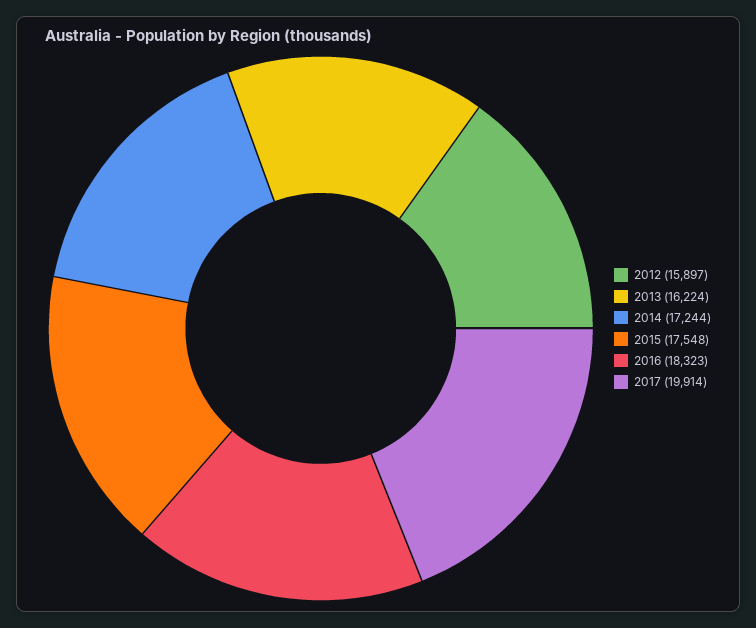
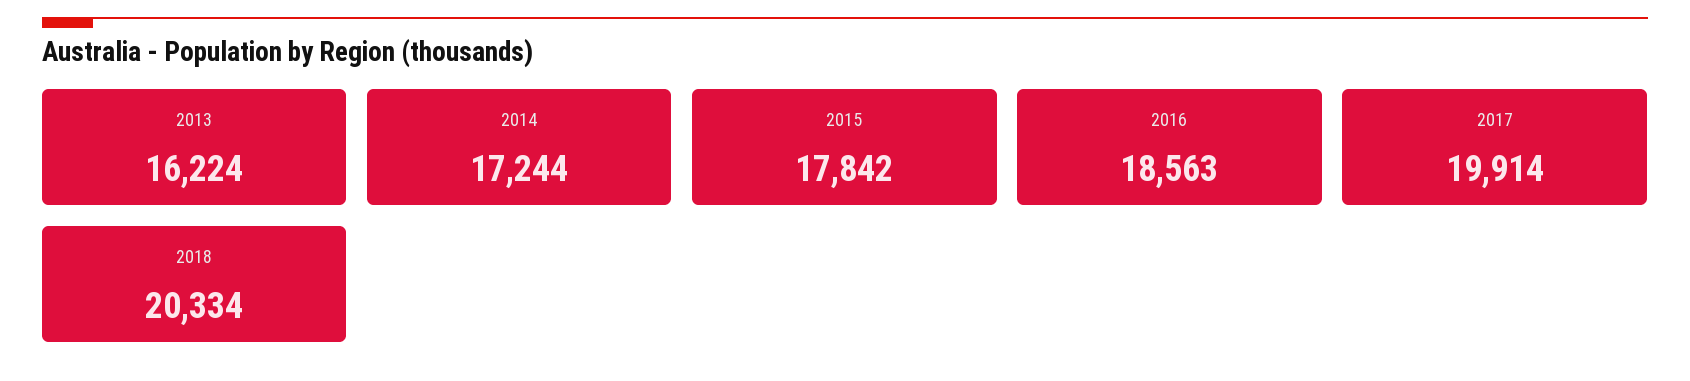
2012: 15897 -> none
2015: 17548 -> 17842
2016: 18323 -> 18563
2018: none -> 20334

